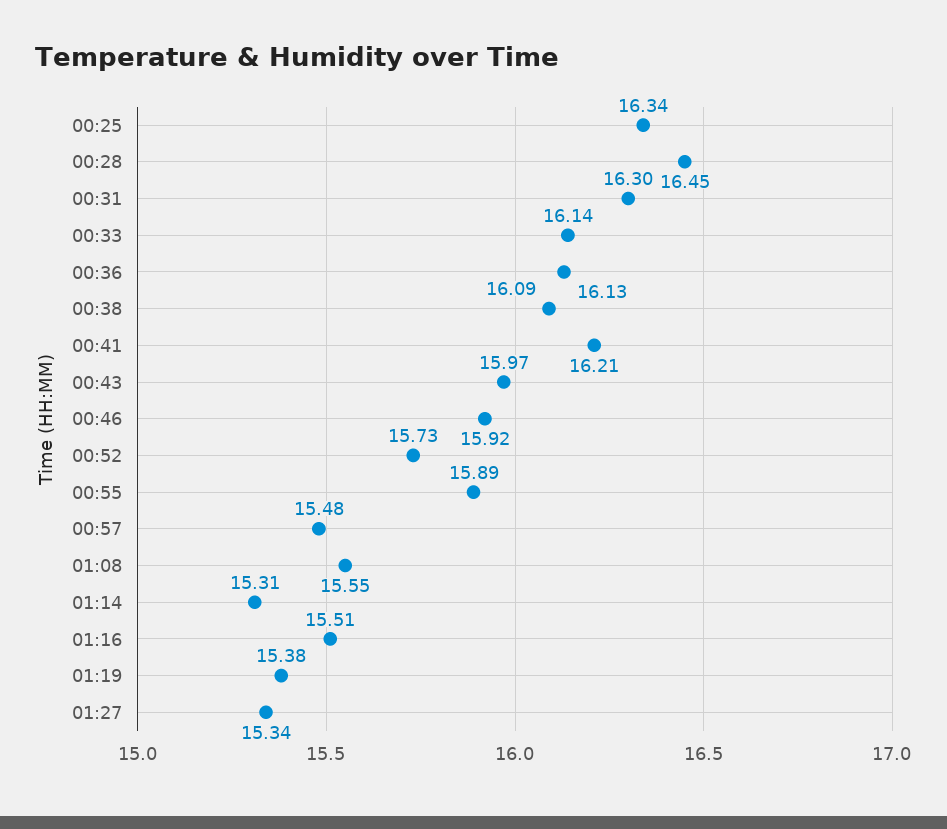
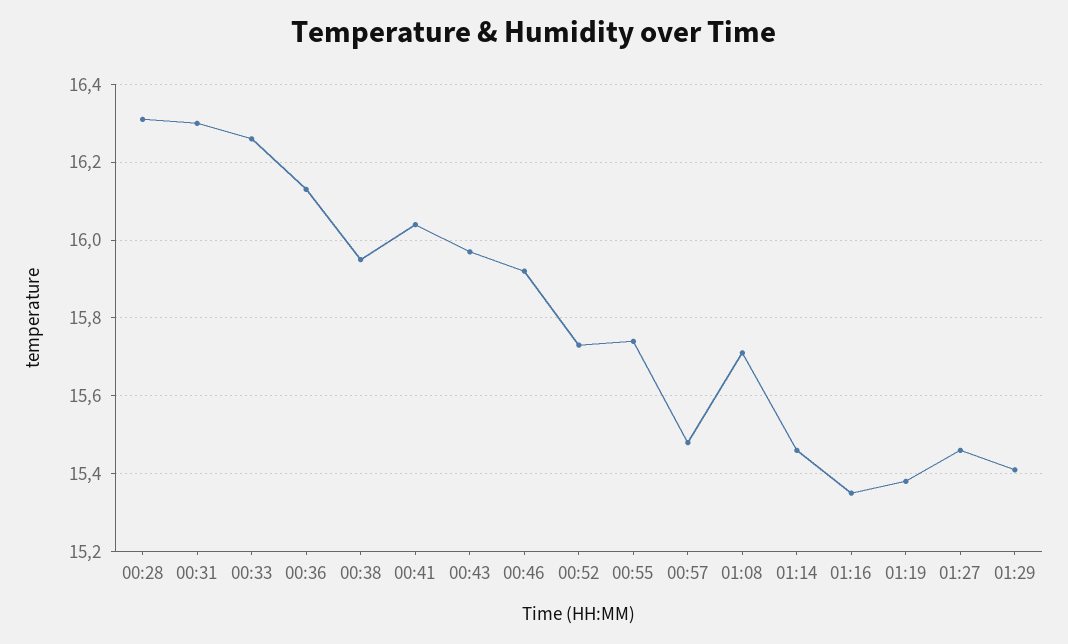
00:25: 16.34 -> none
00:28: 16.45 -> 16.3
00:33: 16.14 -> 16.25
00:38: 16.09 -> 15.95
00:41: 16.21 -> 16.05
00:55: 15.89 -> 15.75
01:08: 15.55 -> 15.7
01:14: 15.31 -> 15.45
01:16: 15.51 -> 15.35
01:27: 15.34 -> 15.45
01:29: none -> 15.4

